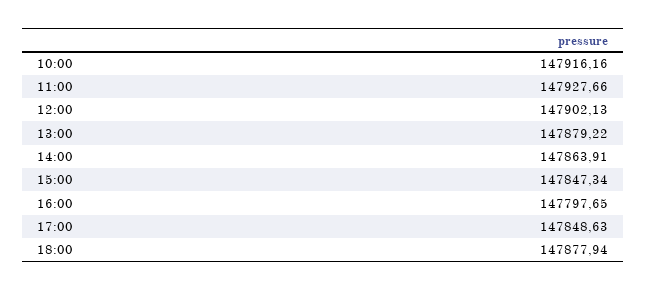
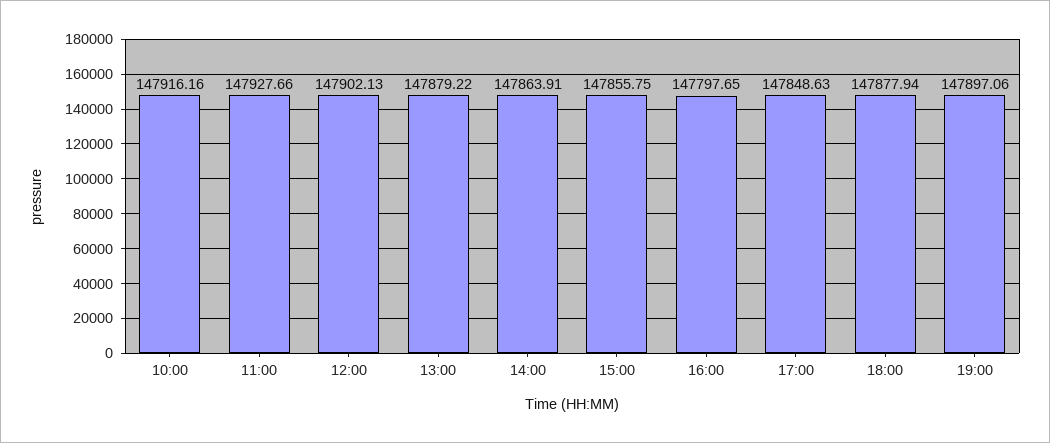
15:00: 147847.34 -> 147855.75
19:00: none -> 147897.06

